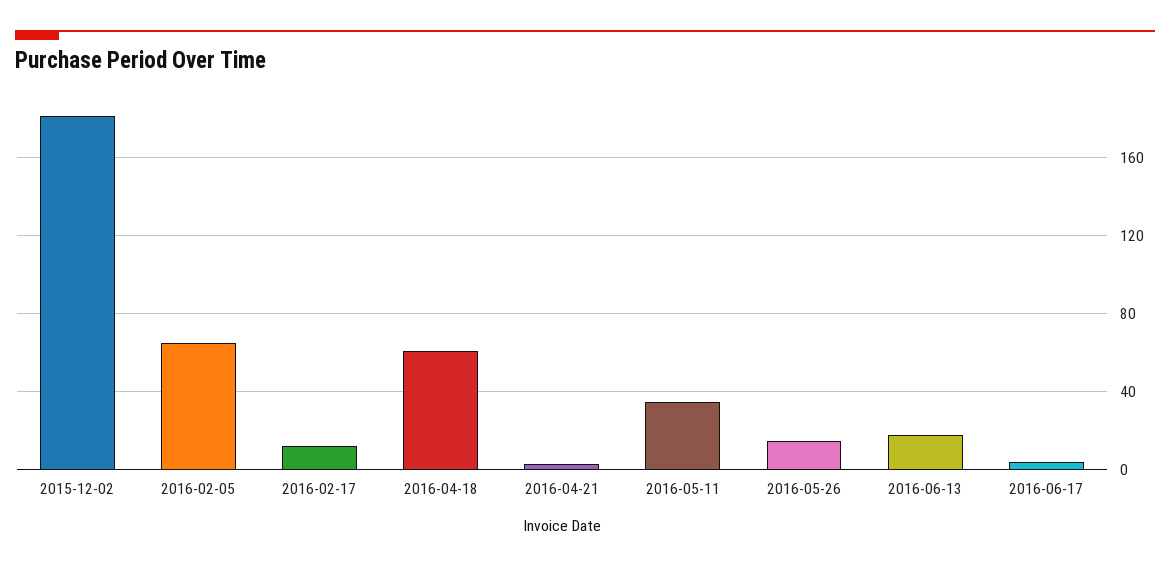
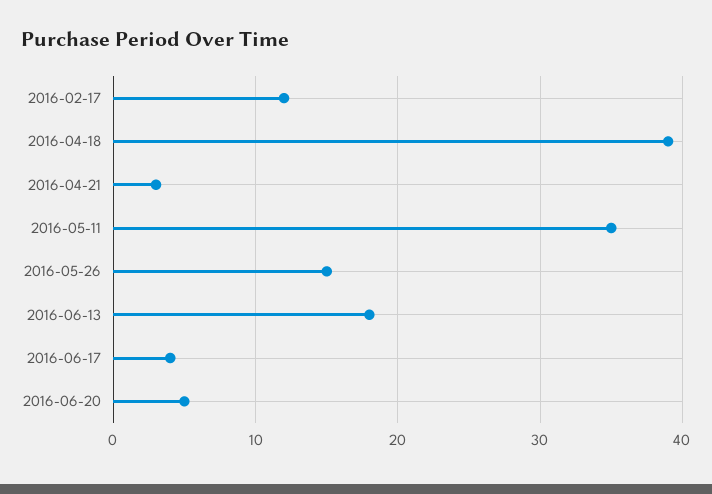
2015-12-02: 180 -> none
2016-02-05: 65 -> none
2016-04-18: 60 -> 39
2016-06-20: none -> 5

